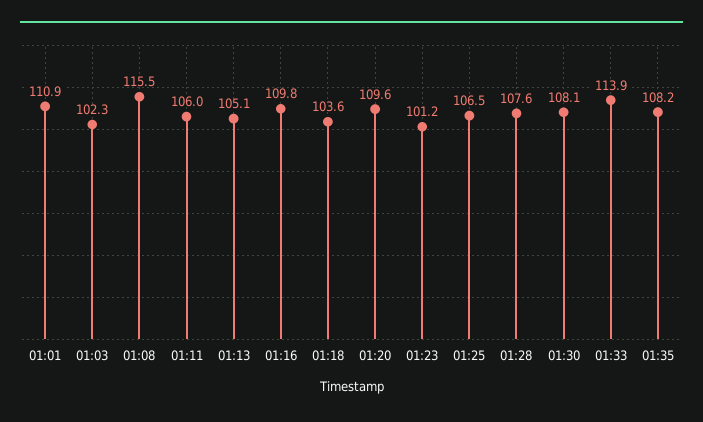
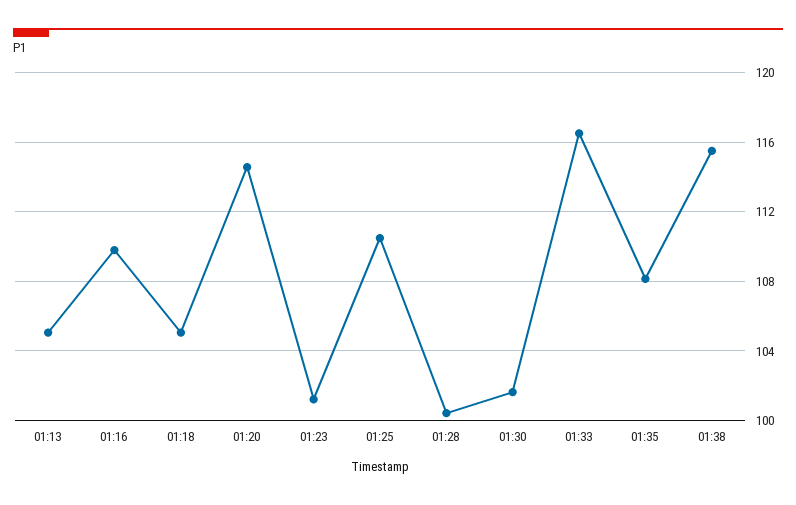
01:01: 110.9 -> none
01:03: 102.3 -> none
01:08: 115.5 -> none
01:11: 106 -> none
01:18: 103.6 -> 105
01:20: 109.6 -> 114.5
01:25: 106.5 -> 110.5
01:28: 107.6 -> 100.5
01:30: 108.1 -> 101.5
01:33: 113.9 -> 116.5
01:38: none -> 115.5

